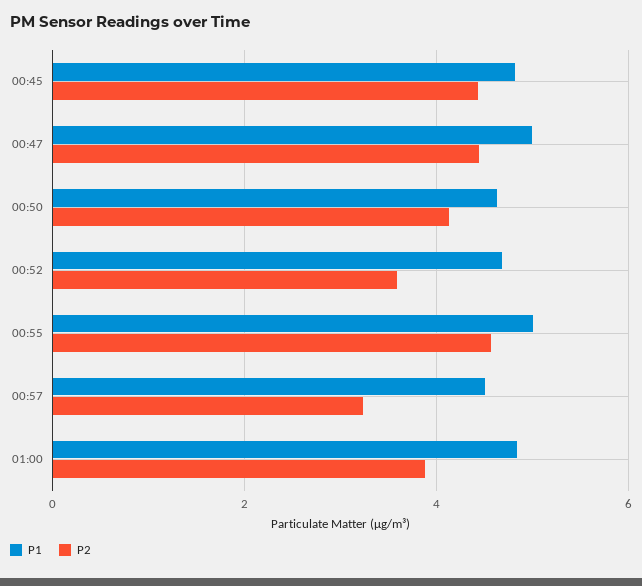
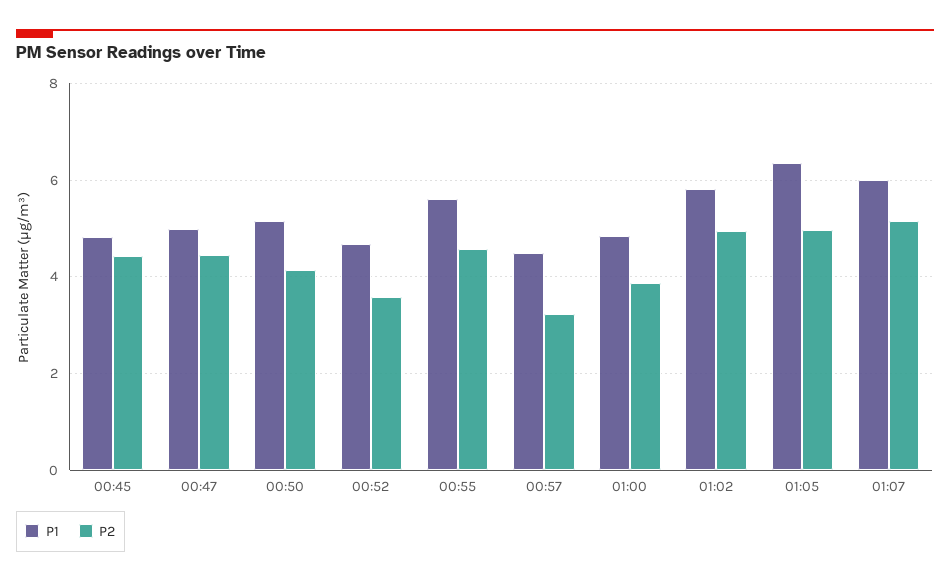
P1, 00:50: 4.6 -> 5.2
P1, 00:55: 5 -> 5.6
P1, 01:02: none -> 5.8
P2, 01:02: none -> 5
P1, 01:05: none -> 6.4
P2, 01:05: none -> 5
P1, 01:07: none -> 6
P2, 01:07: none -> 5.2

